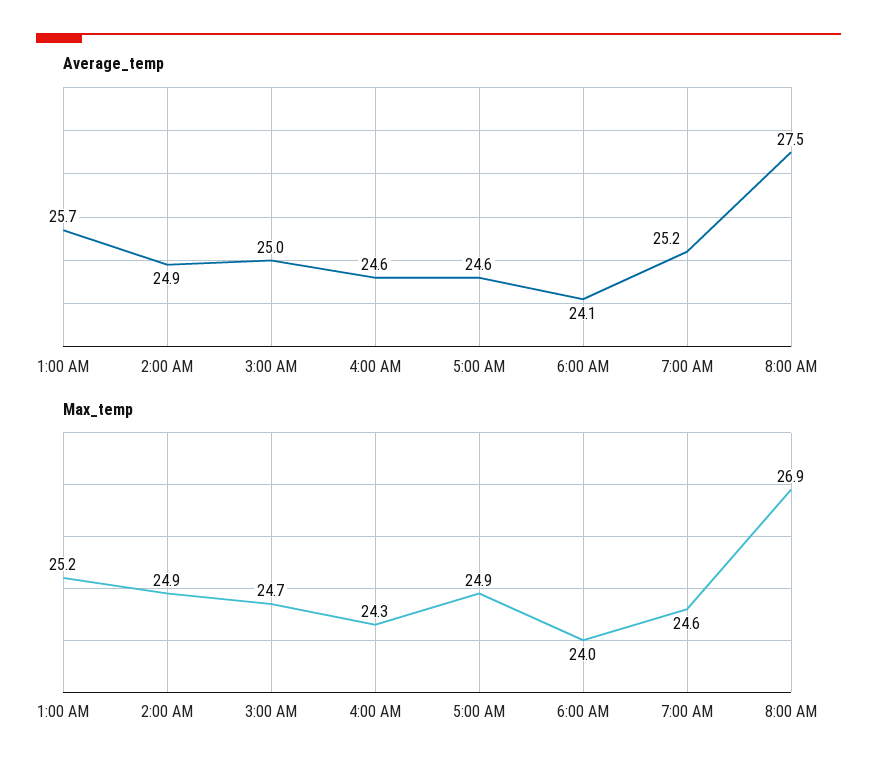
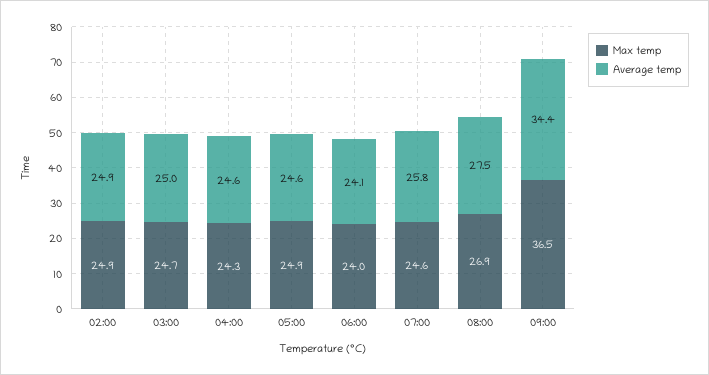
Average_temp, 1:00 AM: 25.7 -> none
Average_temp, 7:00 AM: 25.2 -> 25.8
Max_temp, 1:00 AM: 25.2 -> none
Max_temp, 09:00: none -> 36.5
Average_temp, 09:00: none -> 34.4

